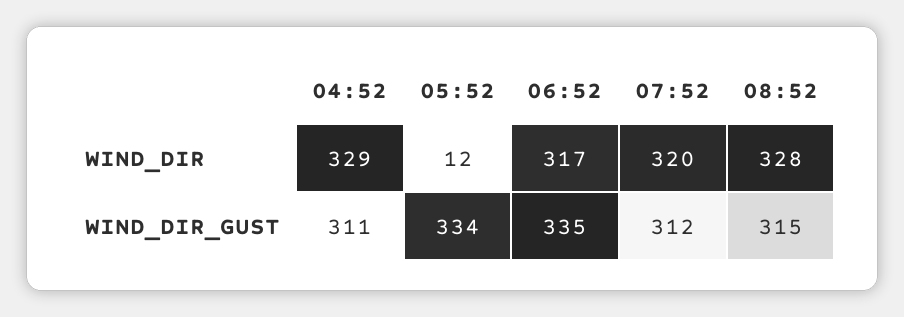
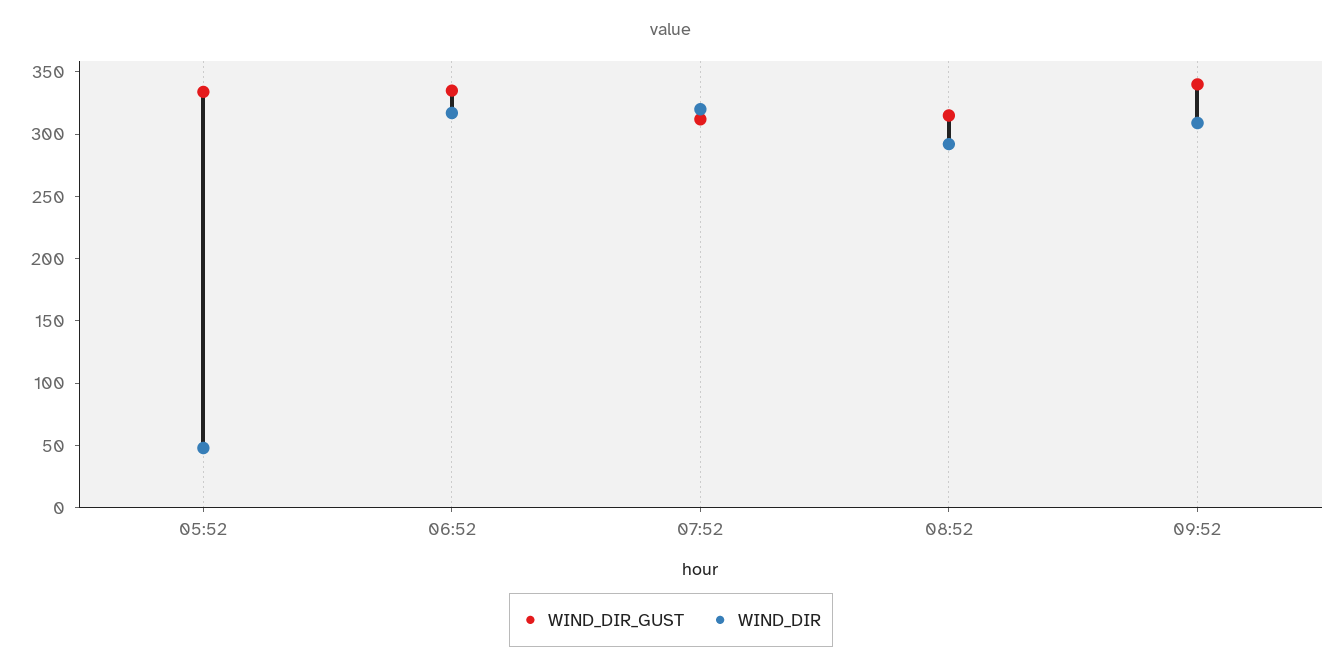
WIND_DIR, 04:52: 329 -> none
WIND_DIR, 05:52: 12 -> 50
WIND_DIR, 08:52: 328 -> 290
WIND_DIR_GUST, 04:52: 311 -> none
WIND_DIR_GUST, 09:52: none -> 340
WIND_DIR, 09:52: none -> 310

